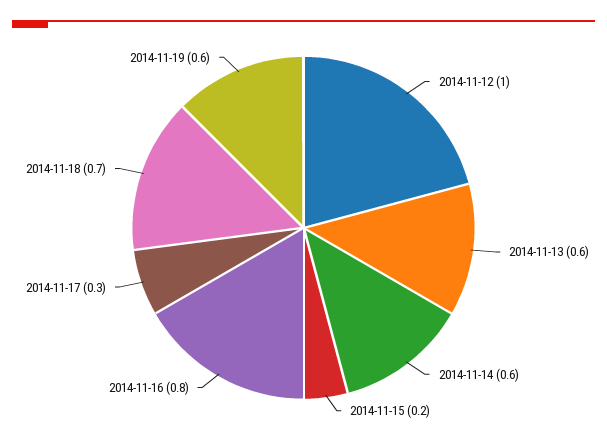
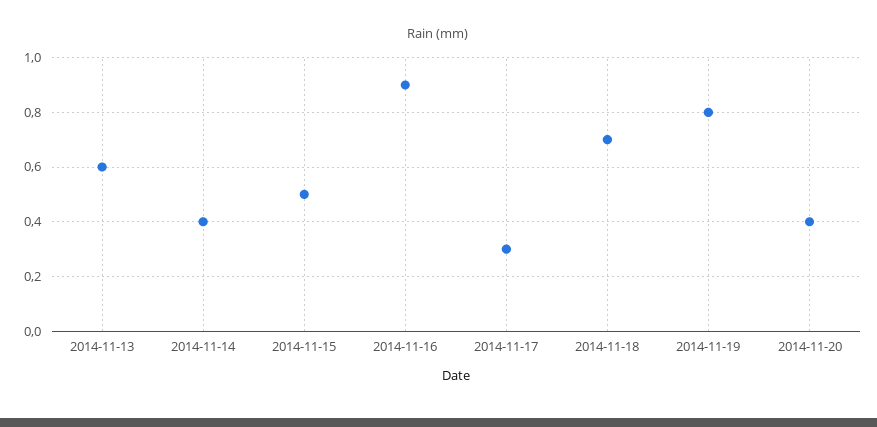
2014-11-12: 1 -> none
2014-11-14: 0.6 -> 0.4
2014-11-15: 0.2 -> 0.5
2014-11-16: 0.8 -> 0.9
2014-11-19: 0.6 -> 0.8
2014-11-20: none -> 0.4

